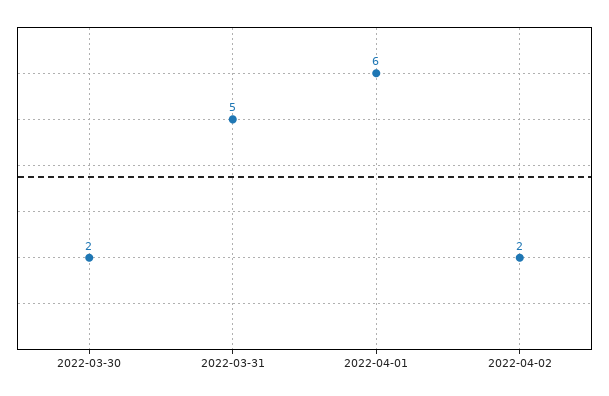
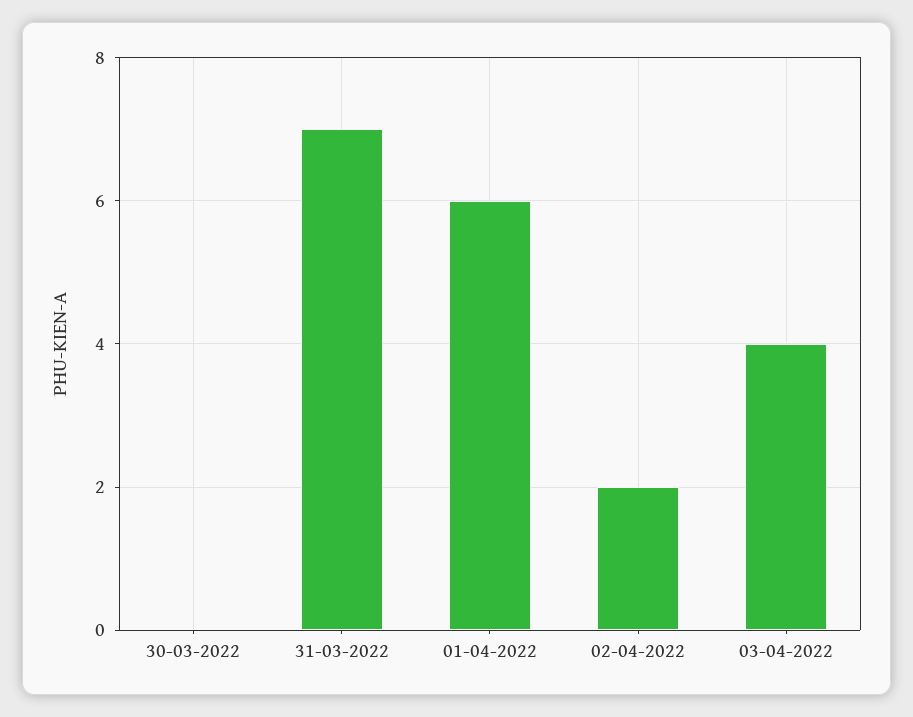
2022-03-30: 2 -> 0
2022-03-31: 5 -> 7
03-04-2022: none -> 4

